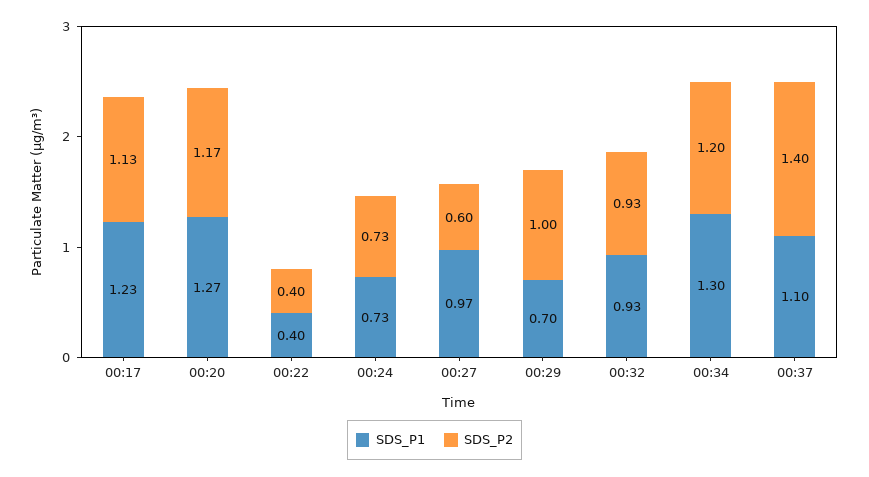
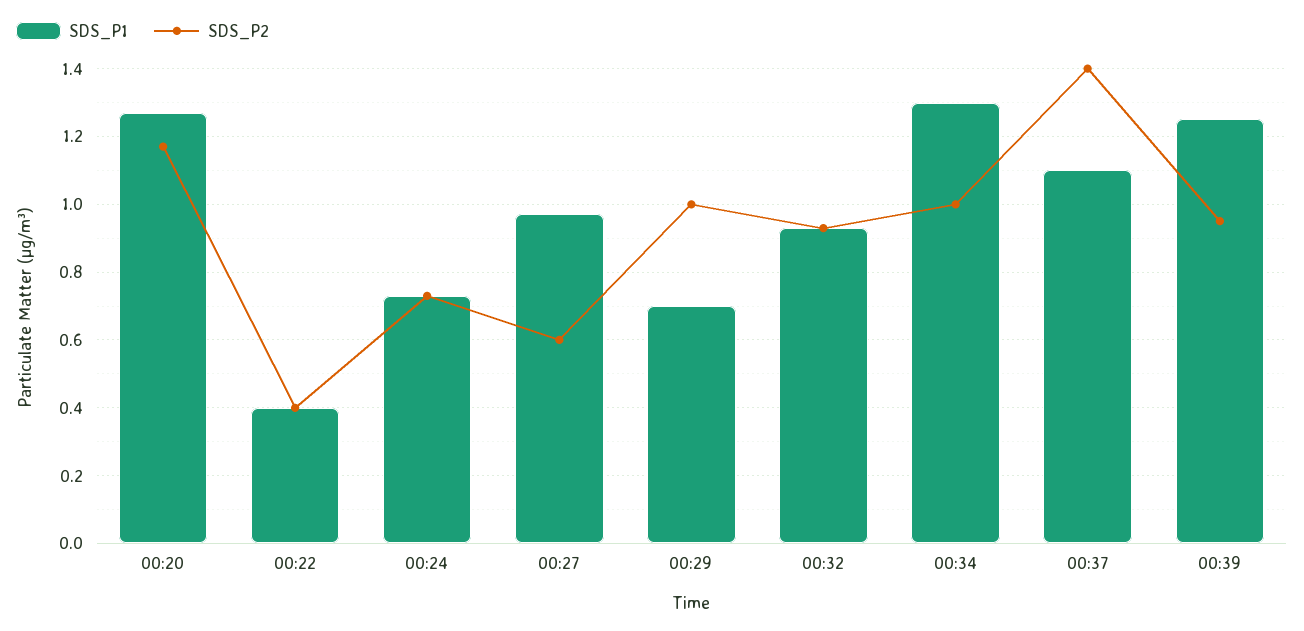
SDS_P1, 00:17: 1.23 -> none
SDS_P2, 00:17: 1.13 -> none
SDS_P2, 00:34: 1.2 -> 1
SDS_P1, 00:39: none -> 1.25
SDS_P2, 00:39: none -> 0.95

